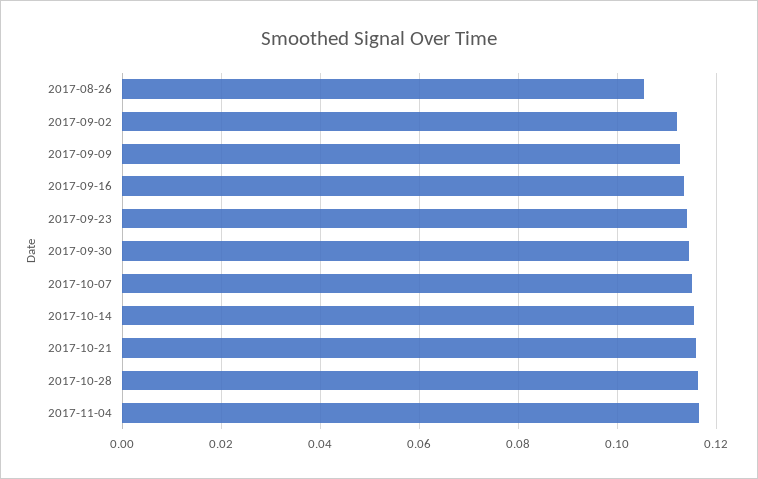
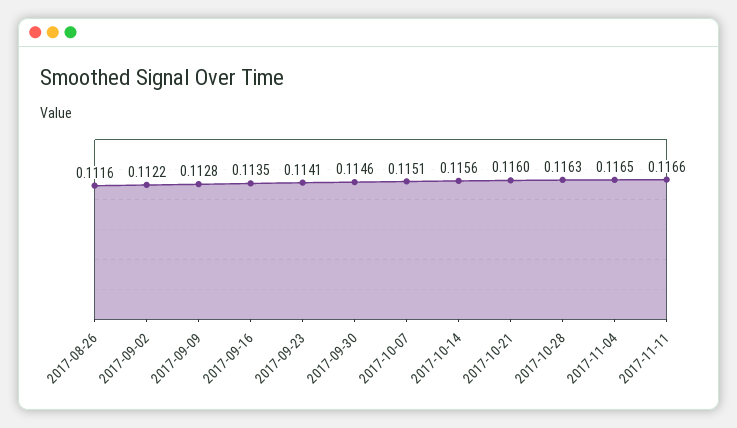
2017-08-26: 0.106 -> 0.1116
2017-11-11: none -> 0.1166

